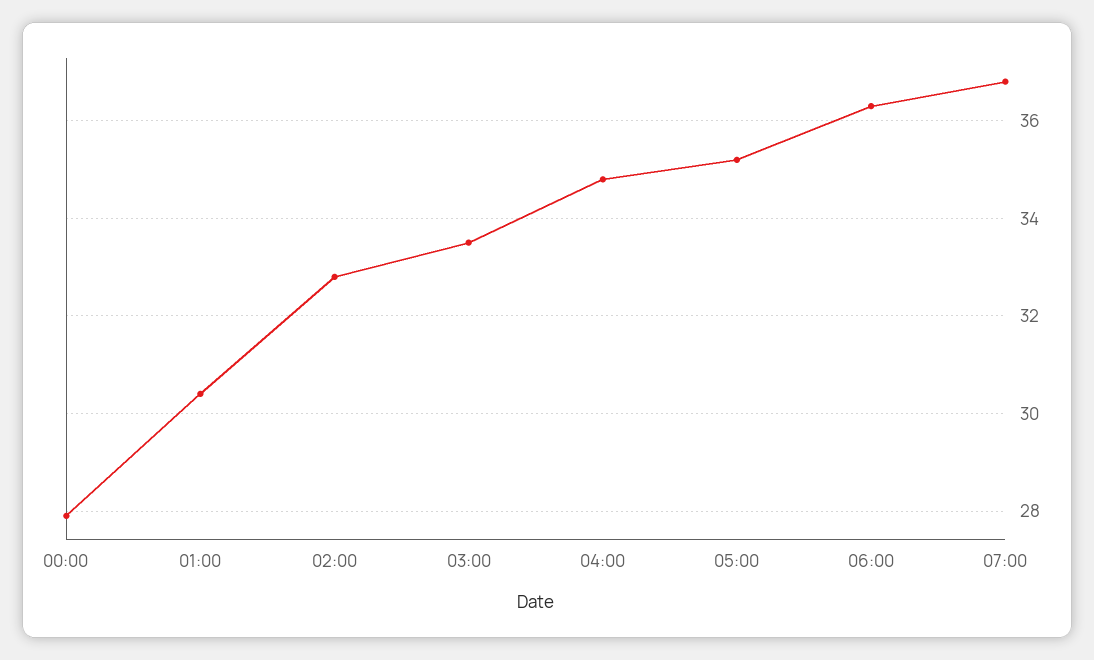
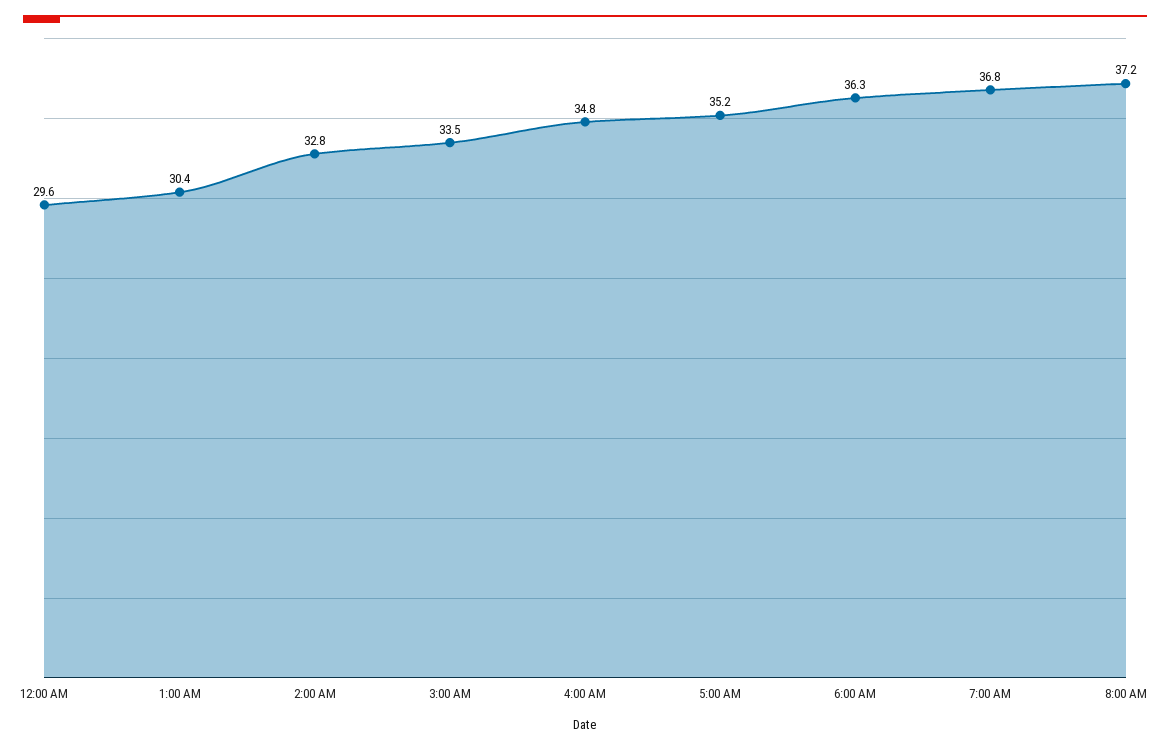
00:00: 28 -> 29.6
8:00 AM: none -> 37.2

